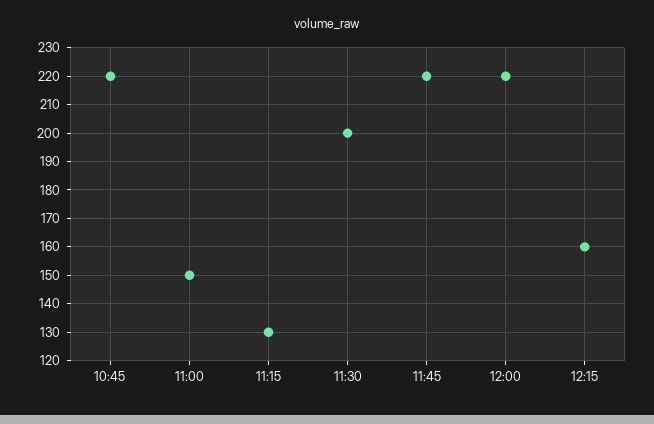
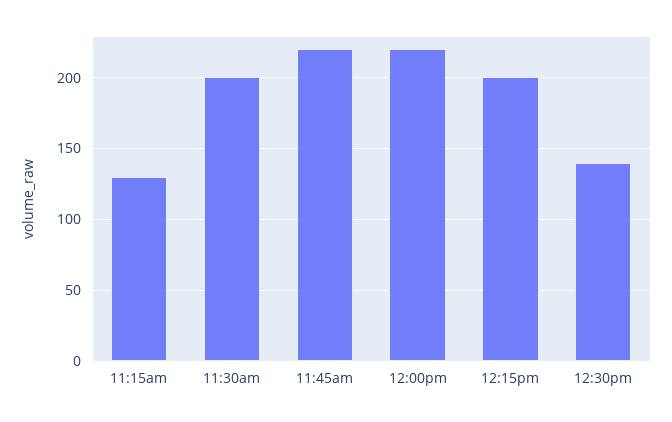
10:45: 220 -> none
11:00: 150 -> none
12:15: 160 -> 200
12:30pm: none -> 140

